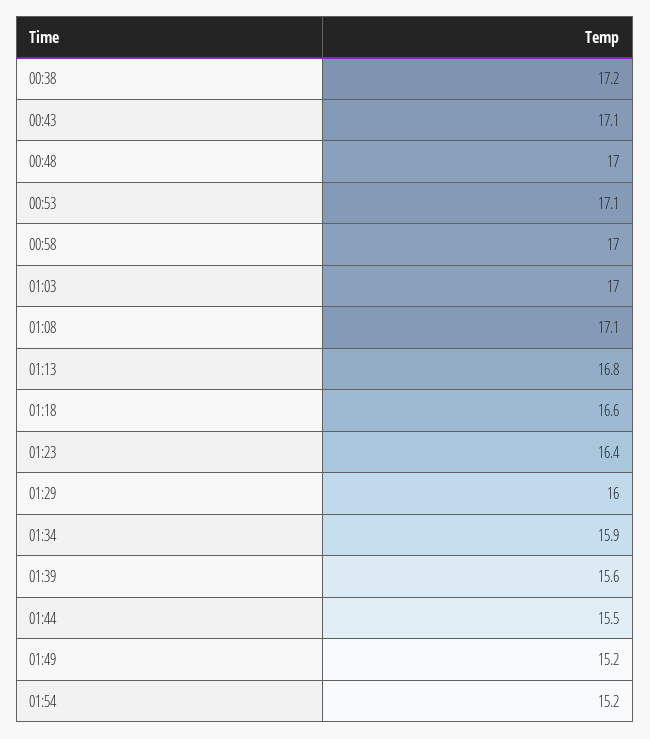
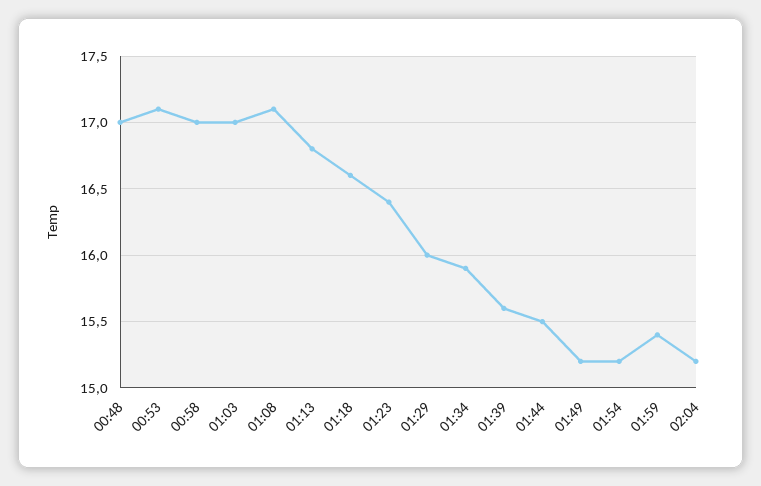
00:38: 17.2 -> none
00:43: 17.1 -> none
01:59: none -> 15.4
02:04: none -> 15.2

